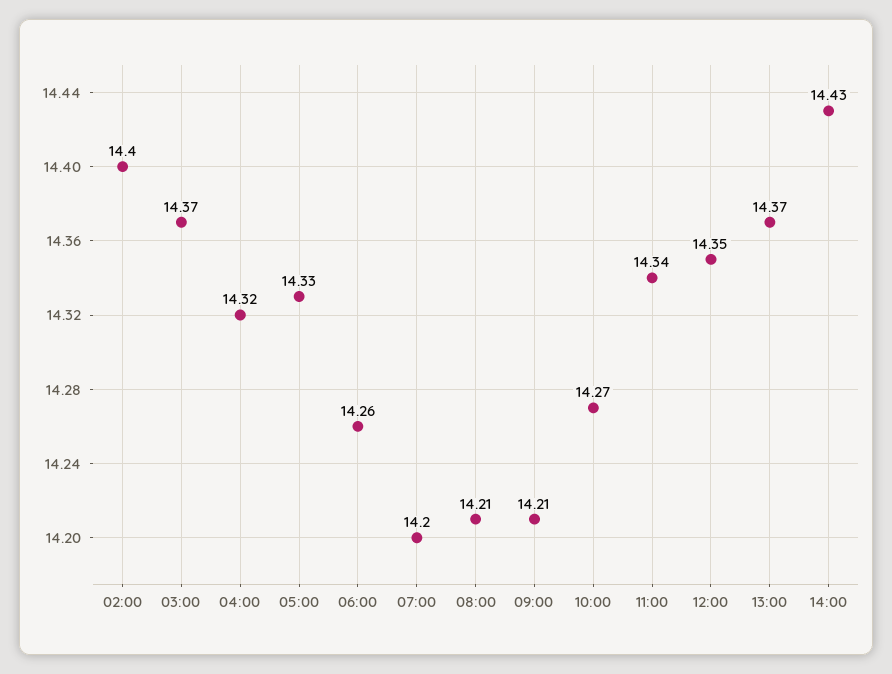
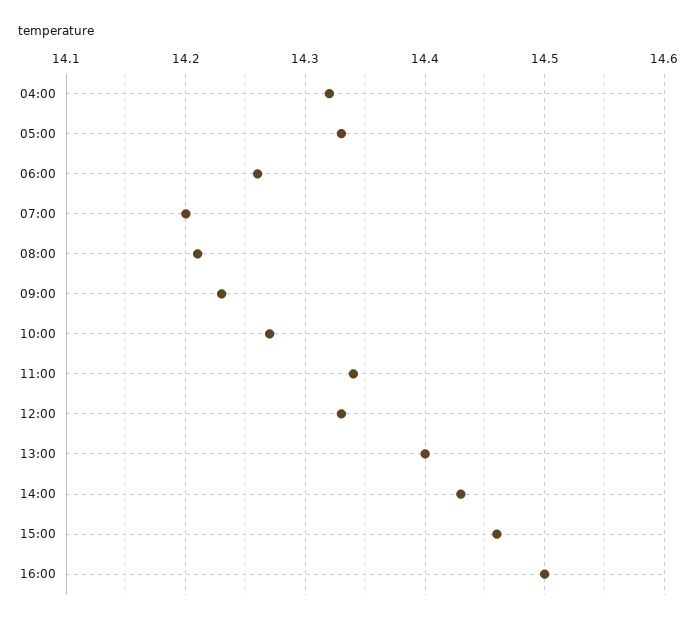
02:00: 14.4 -> none
03:00: 14.37 -> none
09:00: 14.21 -> 14.23
12:00: 14.35 -> 14.33
13:00: 14.37 -> 14.4
15:00: none -> 14.46
16:00: none -> 14.5

